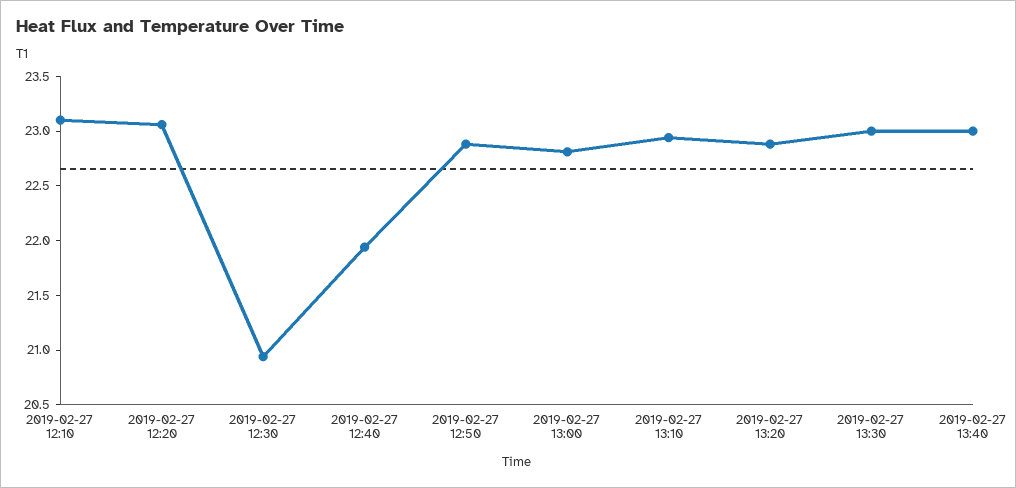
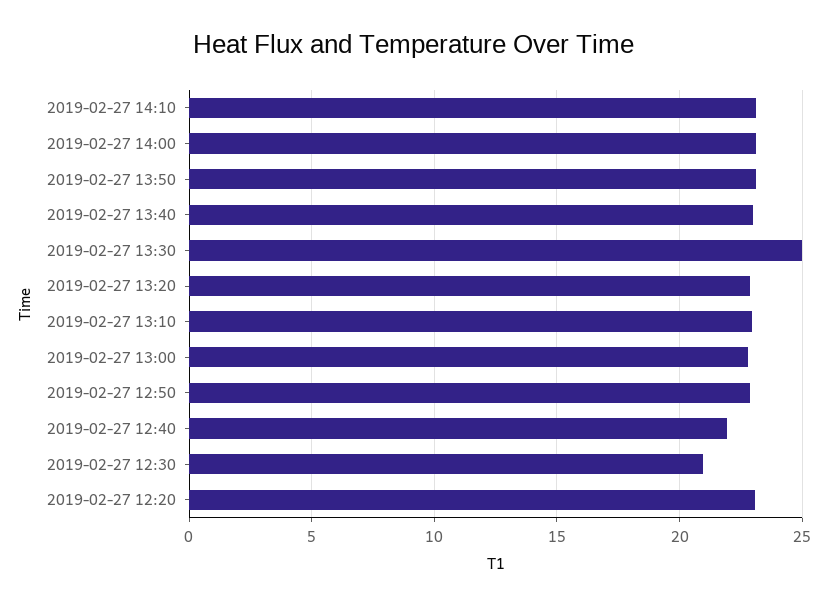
2019-02-27 12:10: 23.1 -> none
2019-02-27 13:30: 23 -> 25
2019-02-27 14:10: none -> 23
2019-02-27 14:00: none -> 23
2019-02-27 13:50: none -> 23

